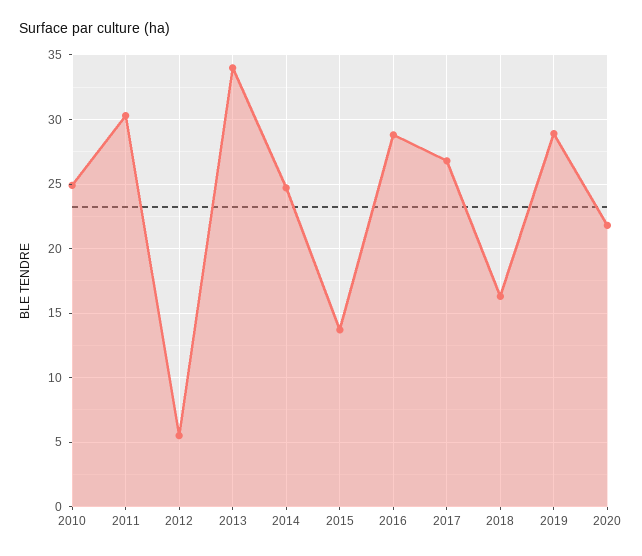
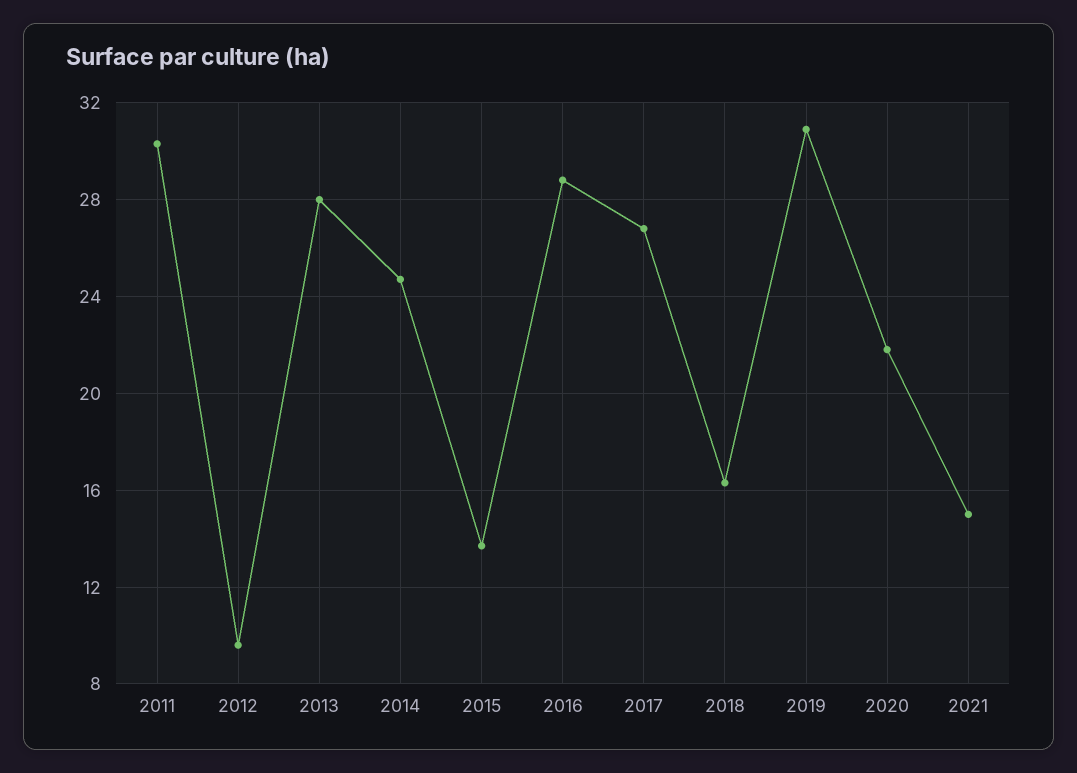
2010: 25 -> none
2012: 5.5 -> 9.5
2013: 34 -> 28
2019: 29 -> 31
2021: none -> 15

